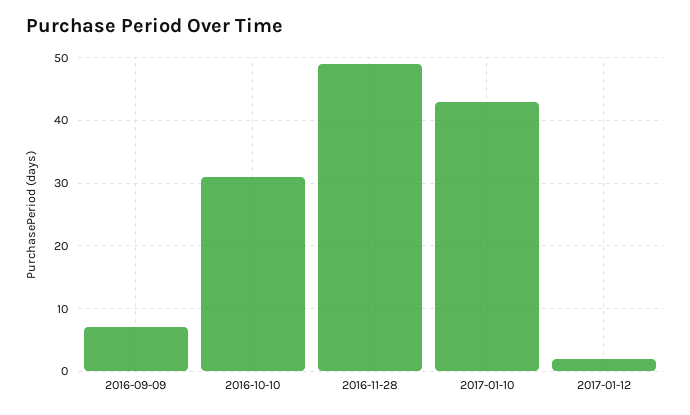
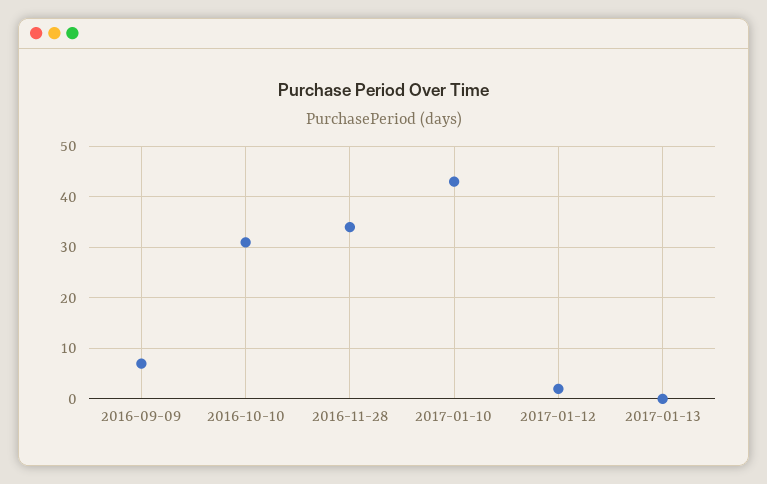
2016-11-28: 49 -> 35
2017-01-13: none -> 0

